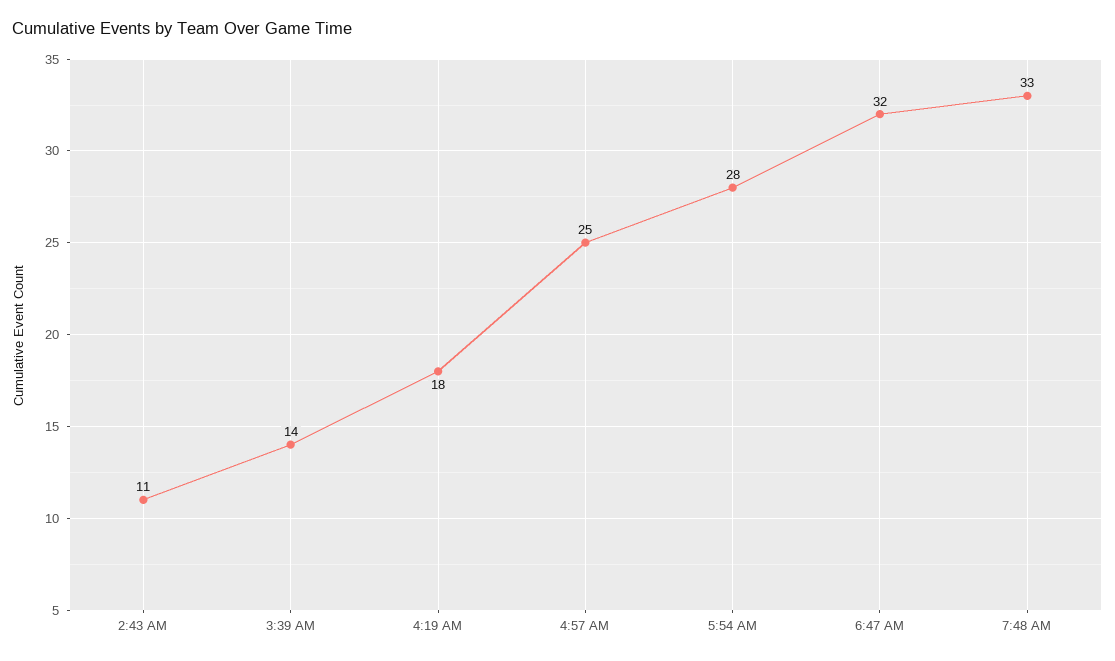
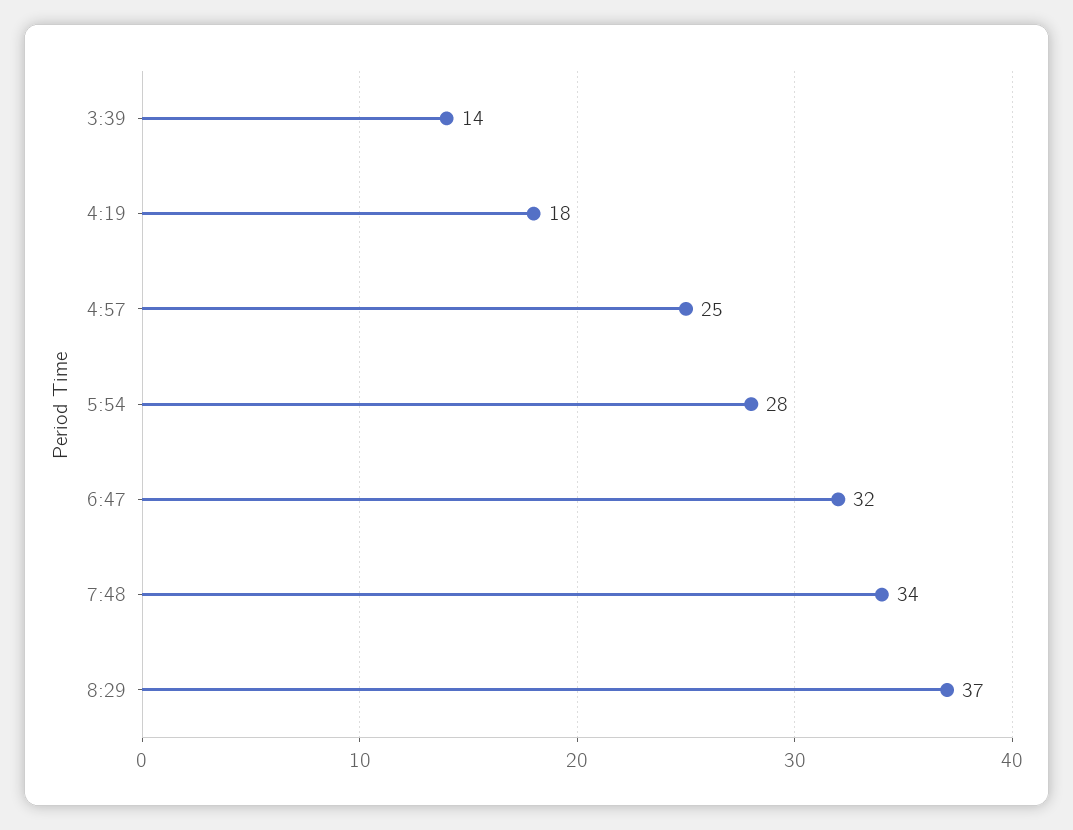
2:43 AM: 11 -> none
7:48 AM: 33 -> 34
8:29: none -> 37

